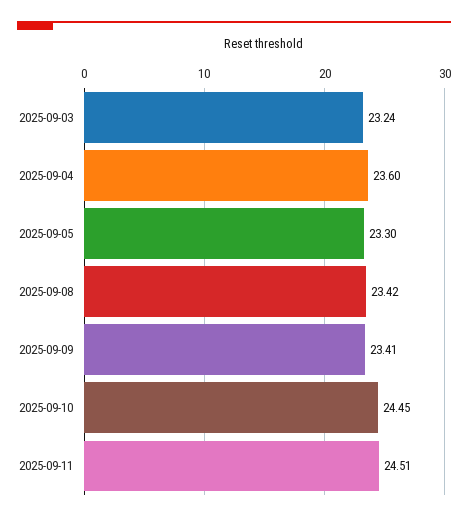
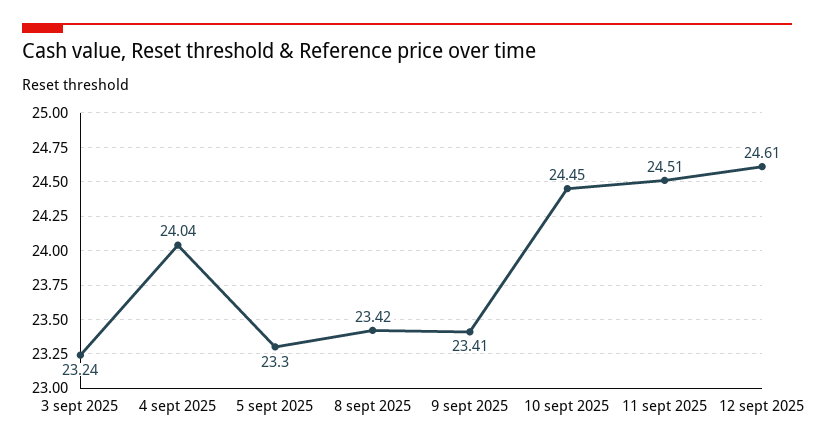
2025-09-04: 23.6 -> 24.04
12 sept 2025: none -> 24.61

